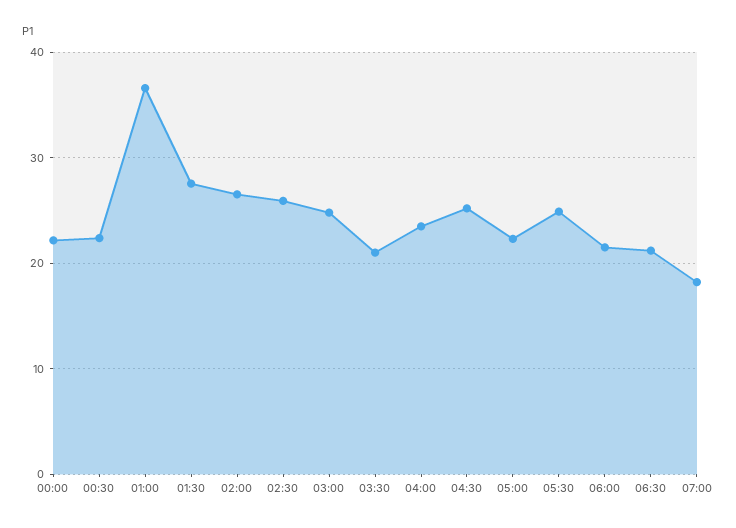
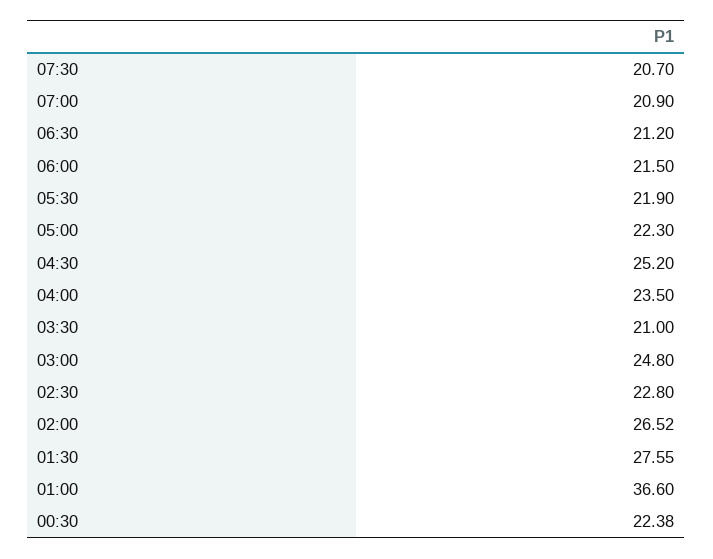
00:00: 22 -> none
02:30: 26 -> 22.8
05:30: 25 -> 21.9
07:00: 18 -> 20.9
07:30: none -> 20.7

